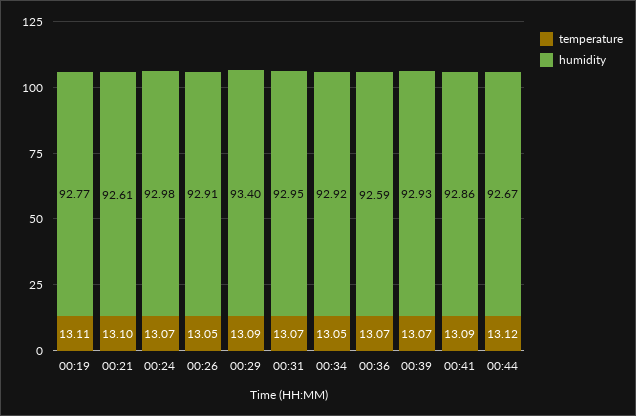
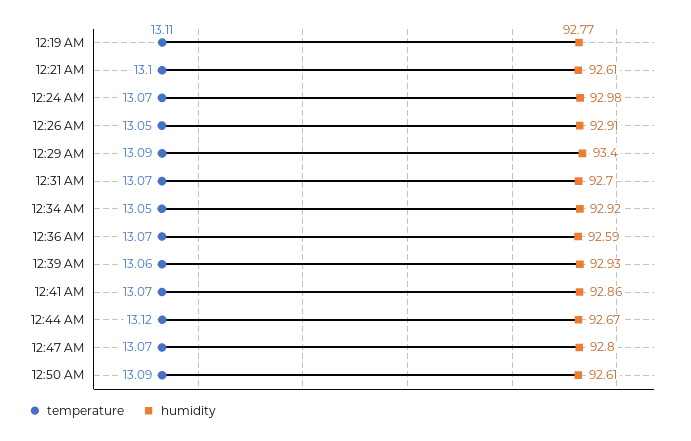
humidity, 00:31: 92.95 -> 92.7
temperature, 00:39: 13.07 -> 13.06
temperature, 00:41: 13.09 -> 13.07
temperature, 12:47 AM: none -> 13.07
humidity, 12:47 AM: none -> 92.8
temperature, 12:50 AM: none -> 13.09
humidity, 12:50 AM: none -> 92.61

